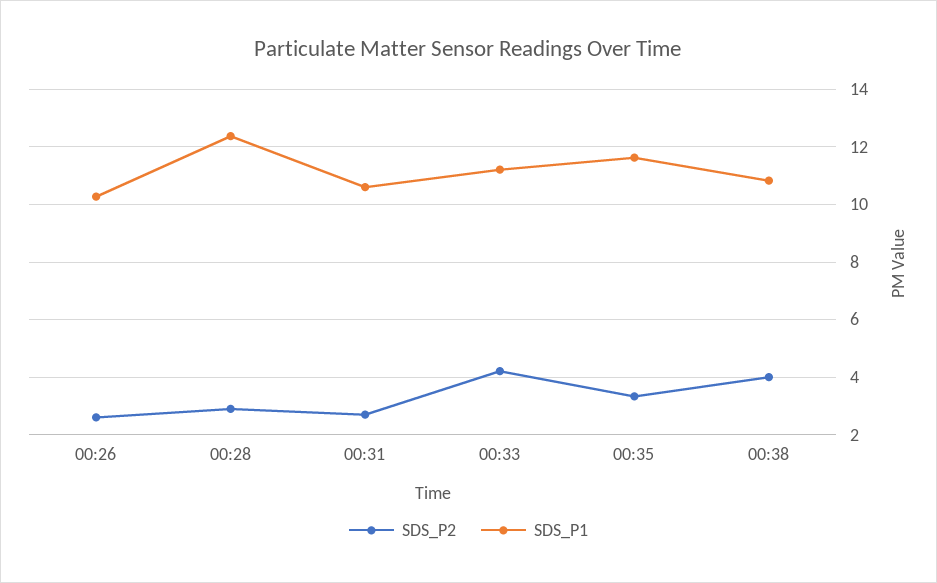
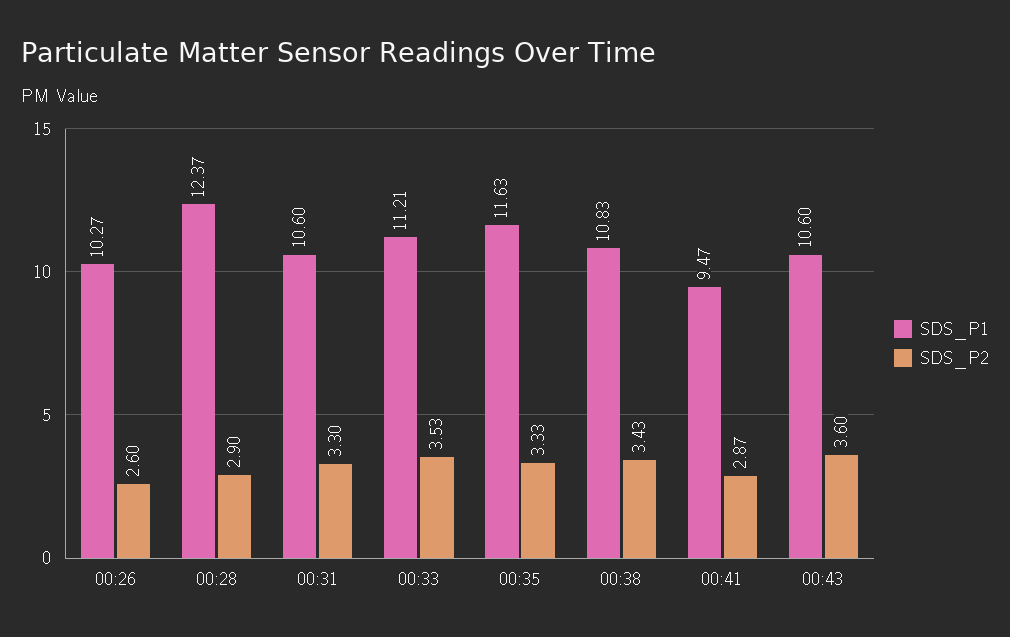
SDS_P2, 00:31: 2.75 -> 3.3
SDS_P2, 00:33: 4.25 -> 3.53
SDS_P2, 00:38: 4 -> 3.43
SDS_P1, 00:41: none -> 9.47
SDS_P2, 00:41: none -> 2.87
SDS_P1, 00:43: none -> 10.6
SDS_P2, 00:43: none -> 3.6

